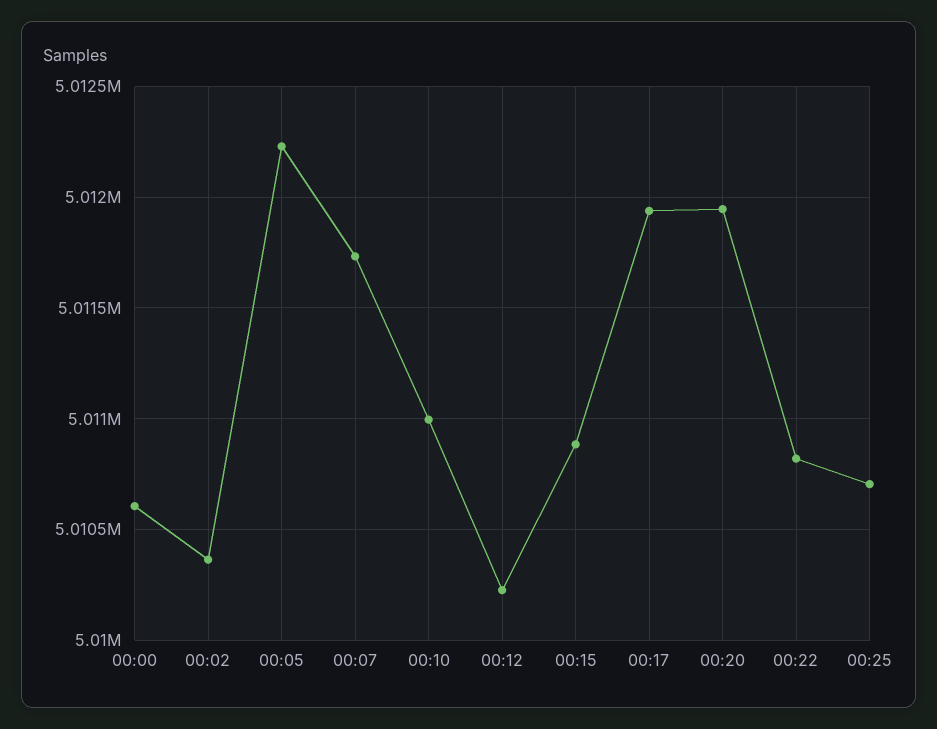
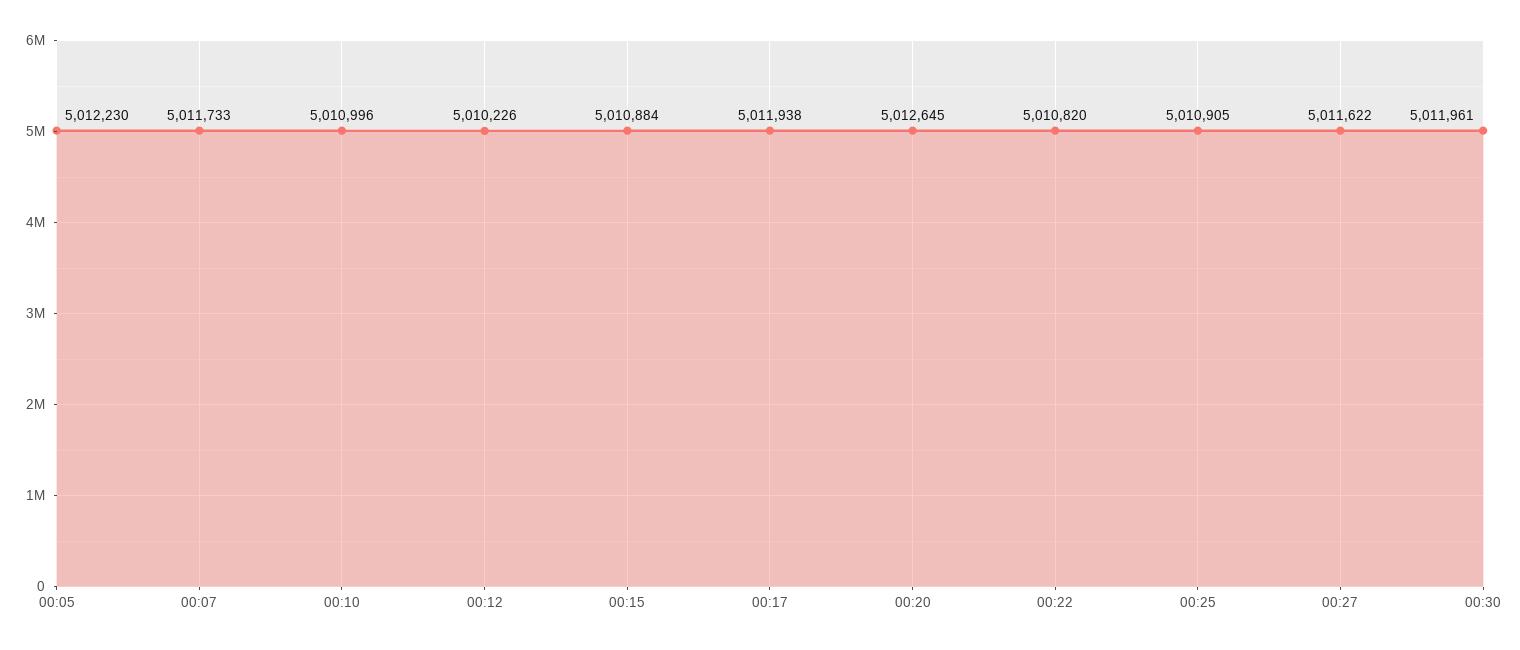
00:00: 5010600 -> none
00:02: 5010350 -> none
00:20: 5011950 -> 5012645
00:25: 5010700 -> 5010905
00:27: none -> 5011622
00:30: none -> 5011961

